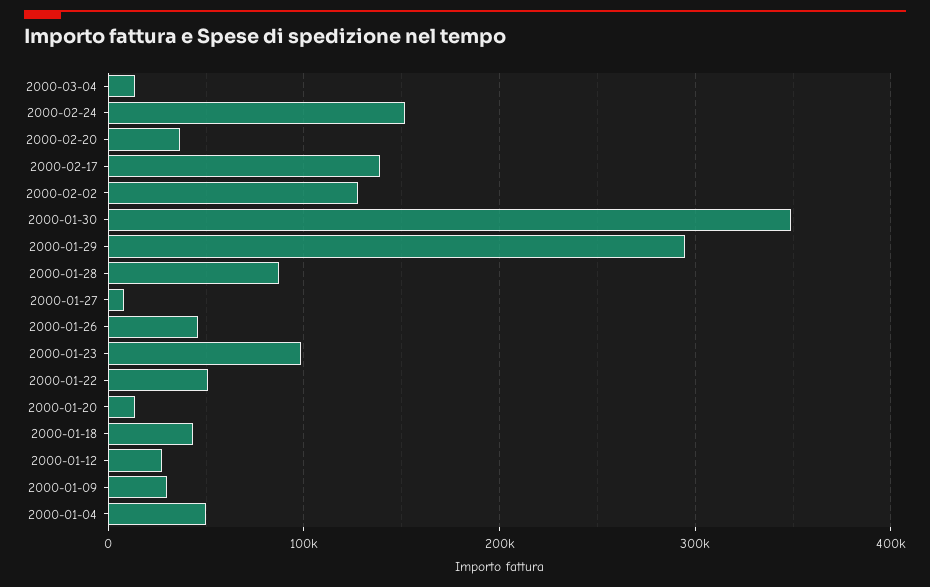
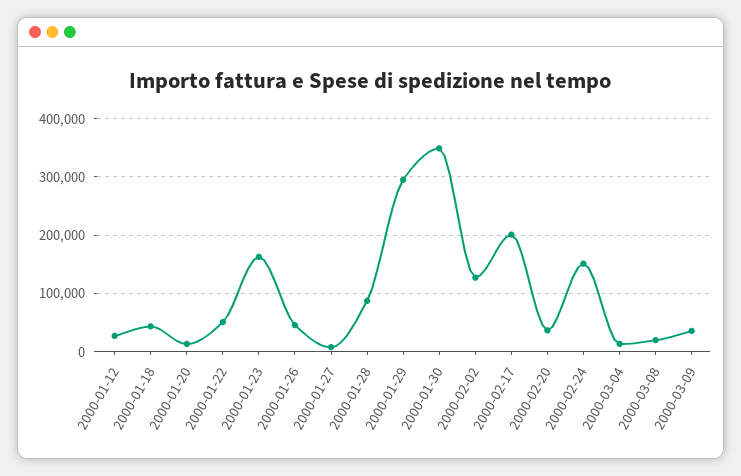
2000-02-17: 140000 -> 200000
2000-01-23: 100000 -> 160000
2000-01-09: 30000 -> none
2000-01-04: 50000 -> none
2000-03-08: none -> 20000
2000-03-09: none -> 40000

